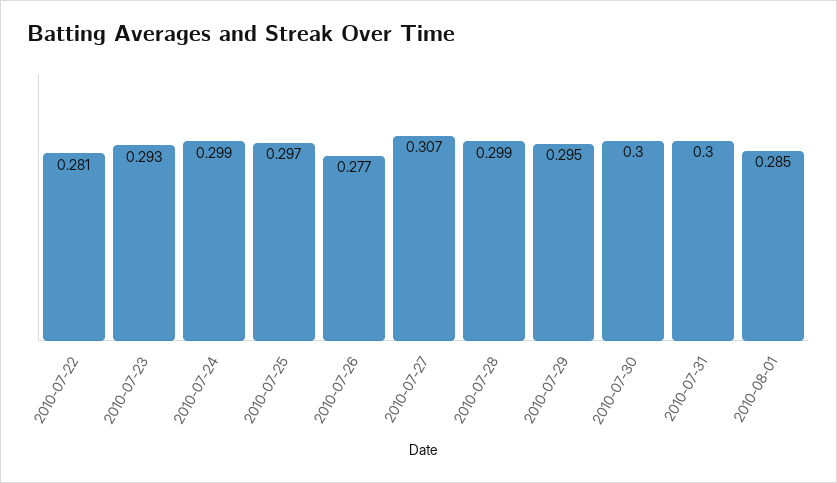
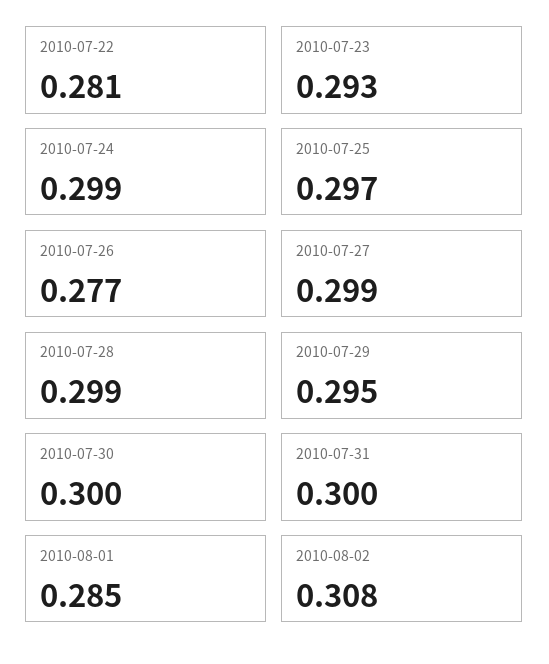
2010-07-27: 0.307 -> 0.299
2010-08-02: none -> 0.308

